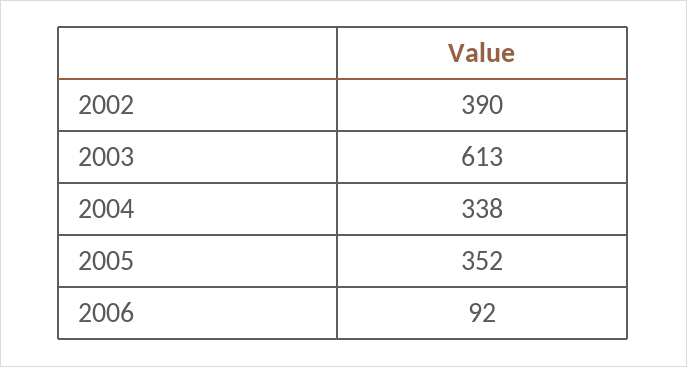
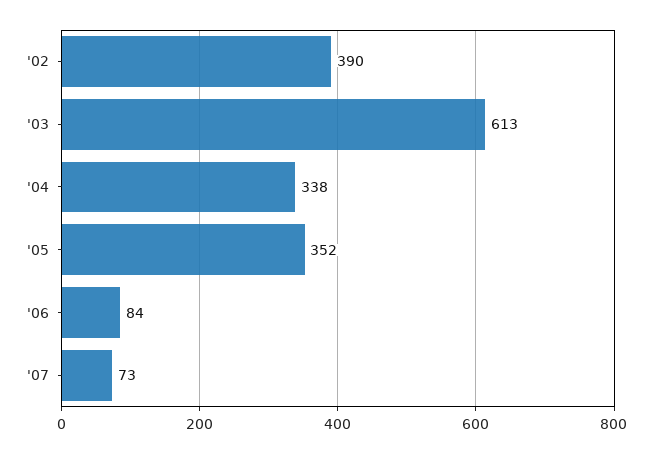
2006: 92 -> 84
'07: none -> 73

